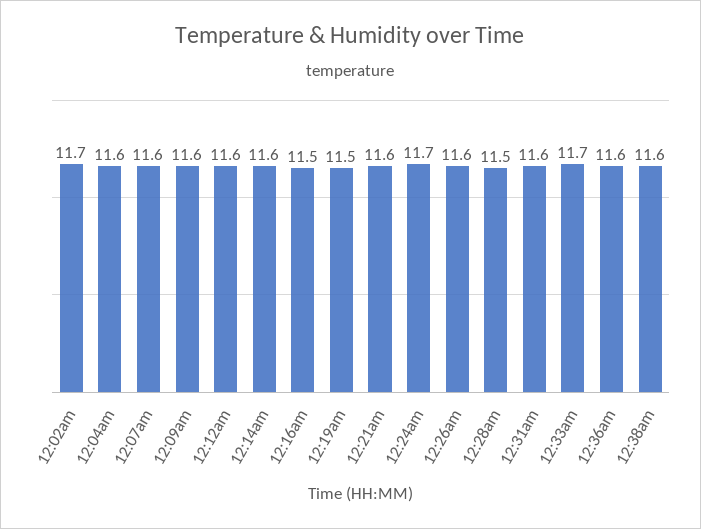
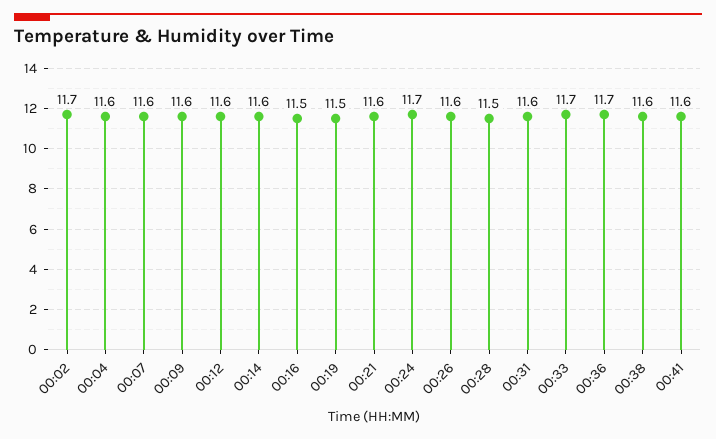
12:36am: 11.6 -> 11.7
00:41: none -> 11.6

